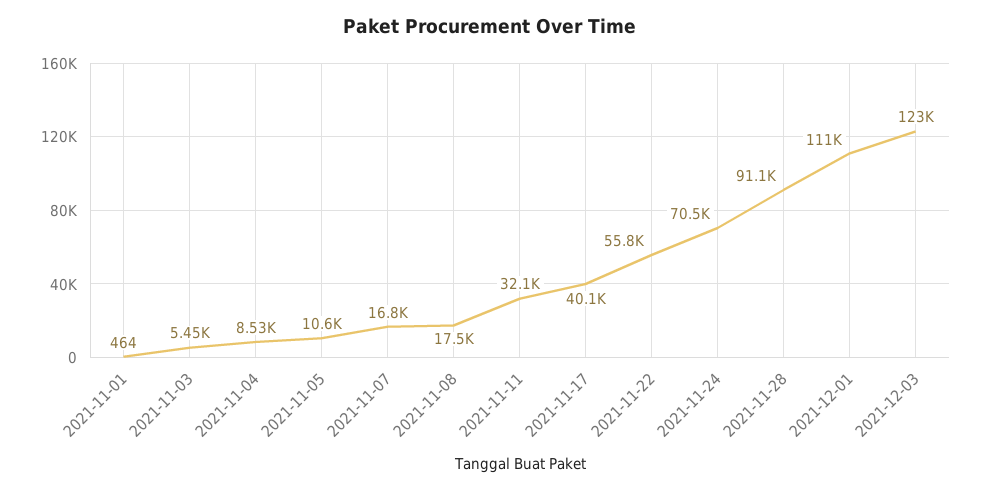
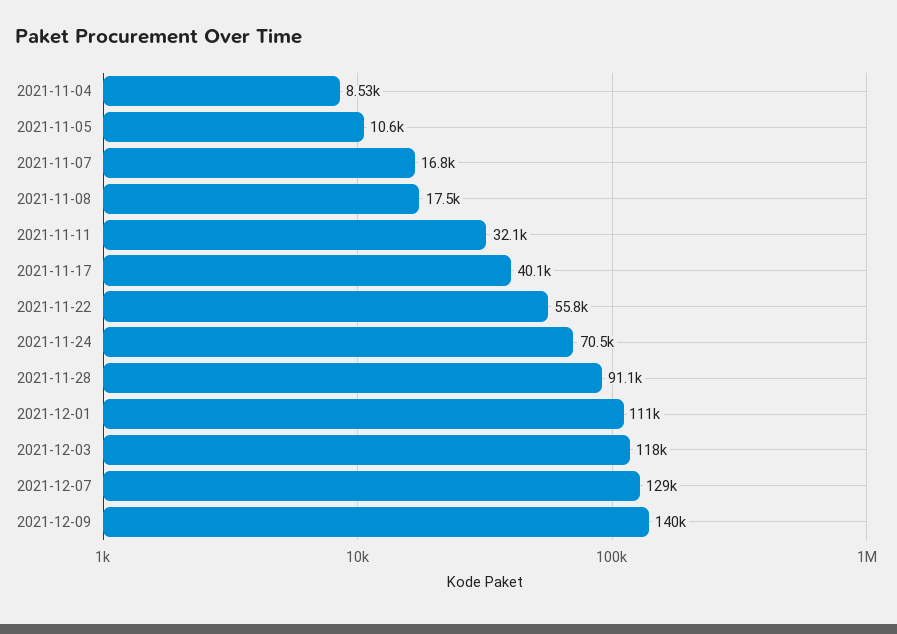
2021-11-01: 464 -> none
2021-11-03: 5450 -> none
2021-12-03: 123000 -> 118000
2021-12-07: none -> 129000
2021-12-09: none -> 140000

